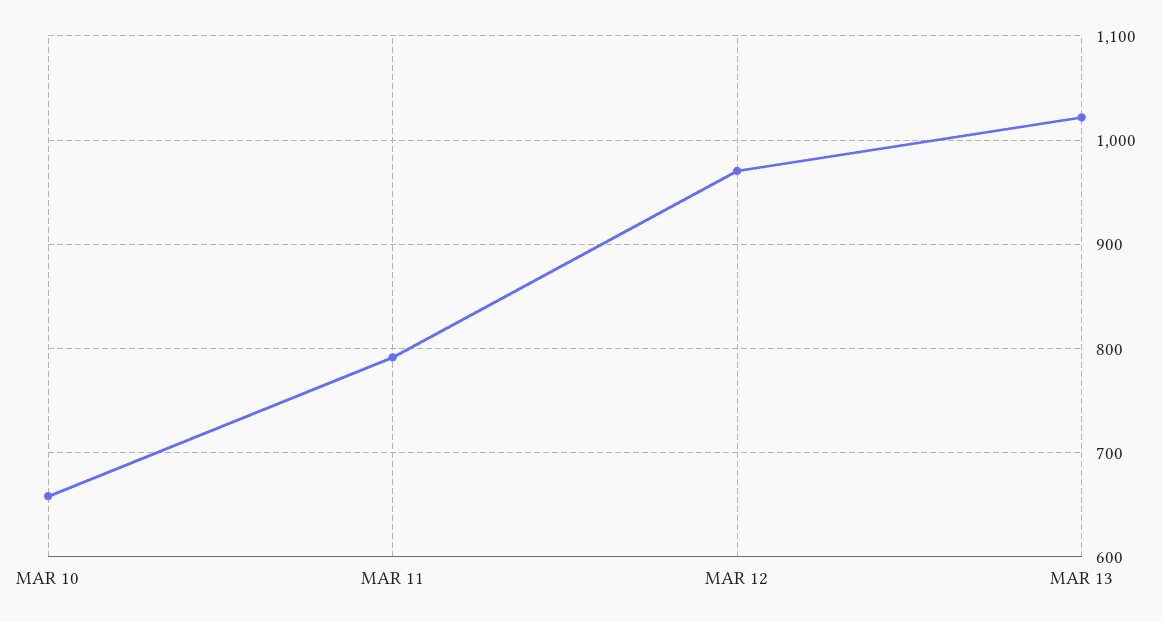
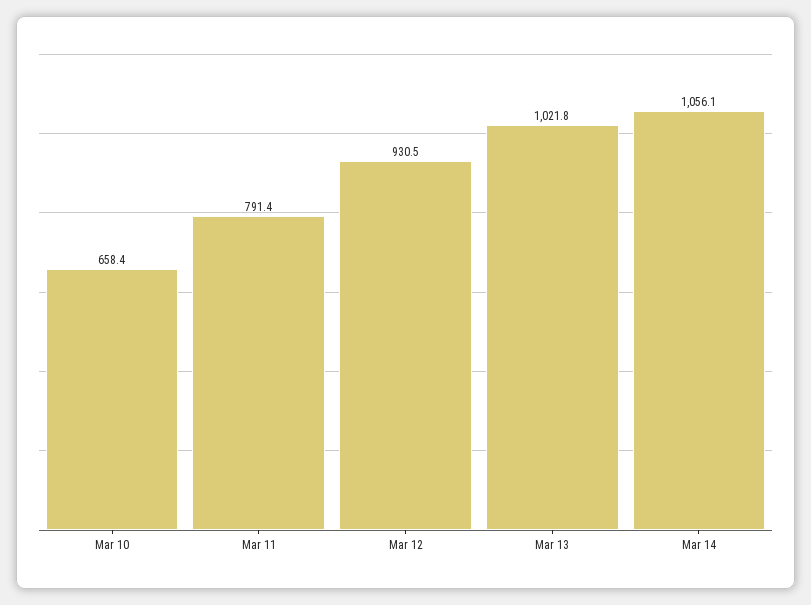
MAR 12: 970 -> 930.5
Mar 14: none -> 1056.1

